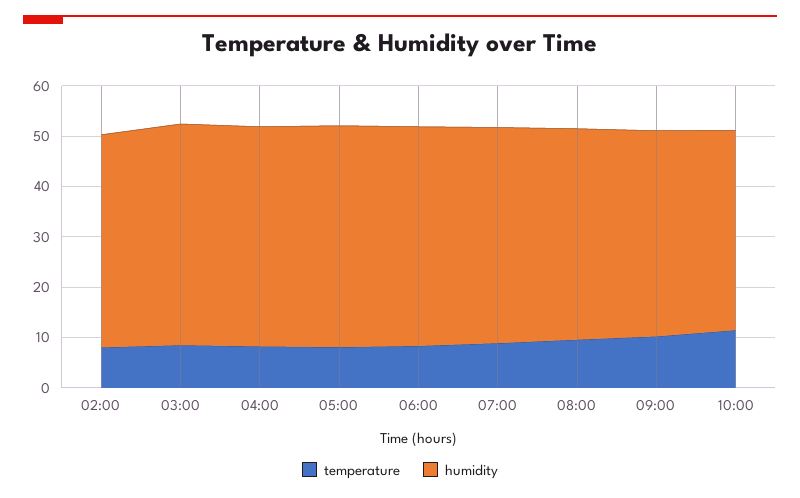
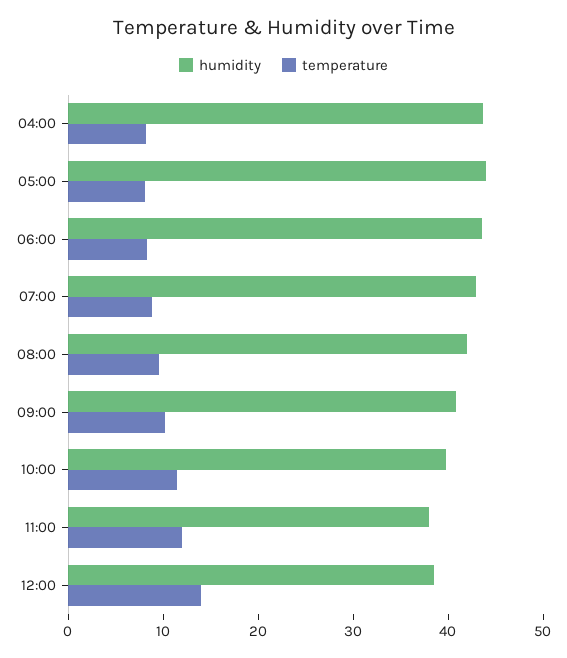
temperature, 02:00: 8 -> none
humidity, 02:00: 42 -> none
temperature, 03:00: 8 -> none
humidity, 03:00: 44 -> none
humidity, 11:00: none -> 38
temperature, 11:00: none -> 12
humidity, 12:00: none -> 38
temperature, 12:00: none -> 14

